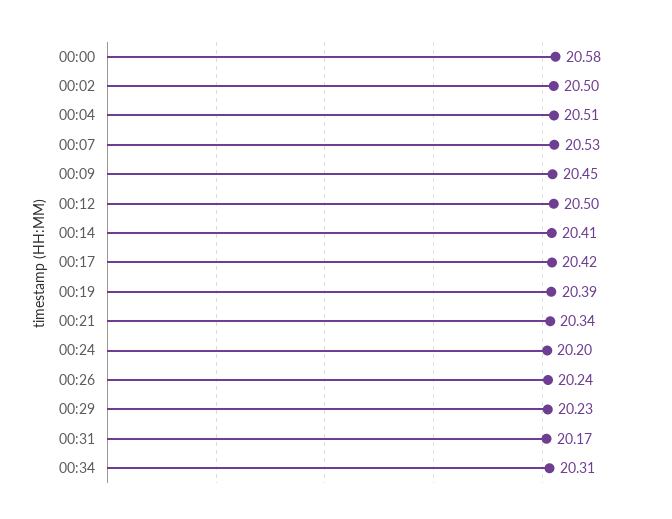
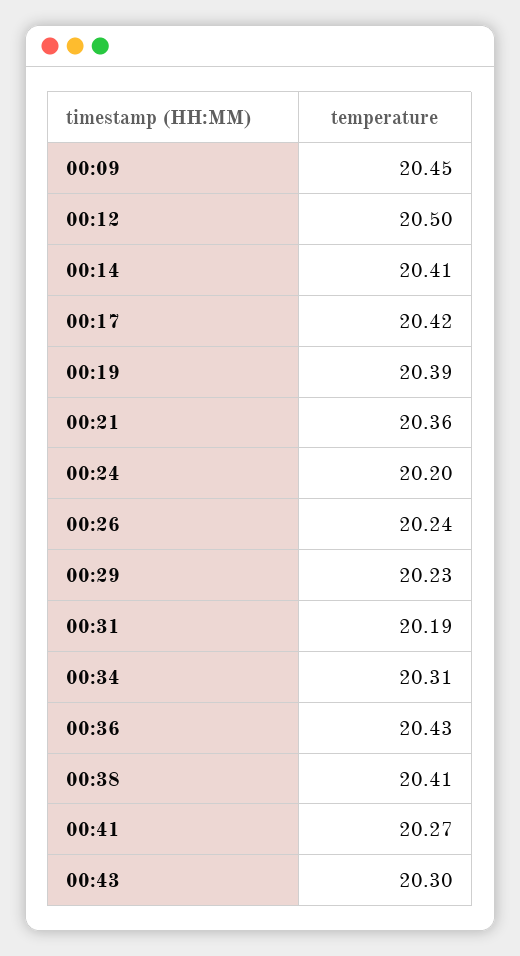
00:00: 20.58 -> none
00:02: 20.5 -> none
00:04: 20.51 -> none
00:07: 20.53 -> none
00:21: 20.34 -> 20.36
00:31: 20.17 -> 20.19
00:36: none -> 20.43
00:38: none -> 20.41
00:41: none -> 20.27
00:43: none -> 20.3

